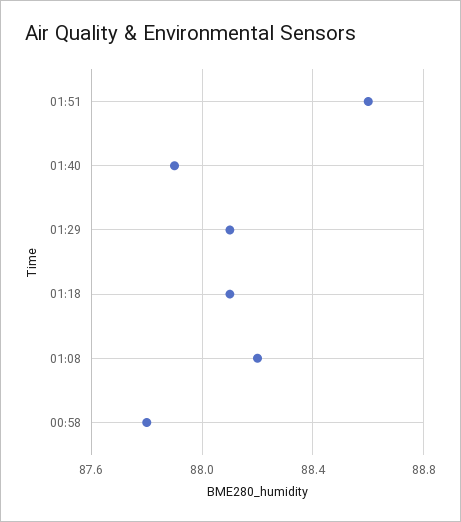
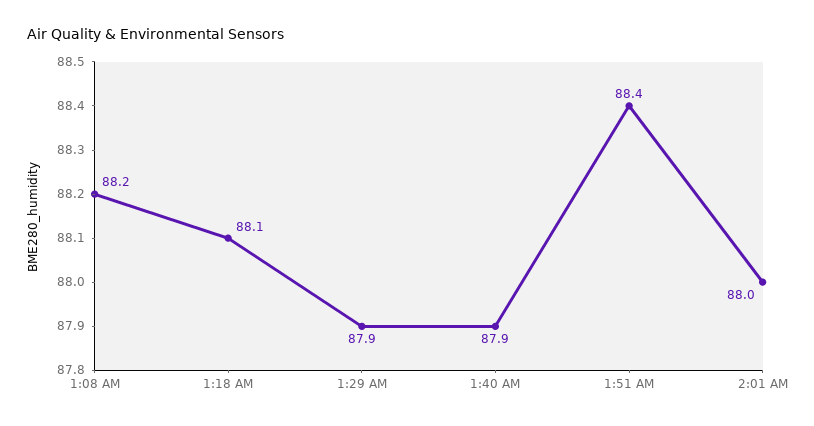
01:51: 88.6 -> 88.4
01:29: 88.1 -> 87.9
00:58: 87.8 -> none
2:01 AM: none -> 88

